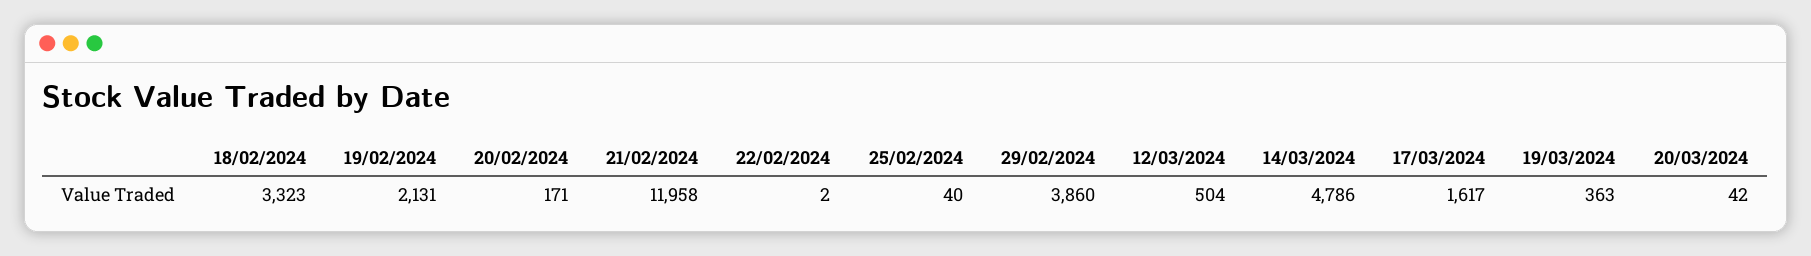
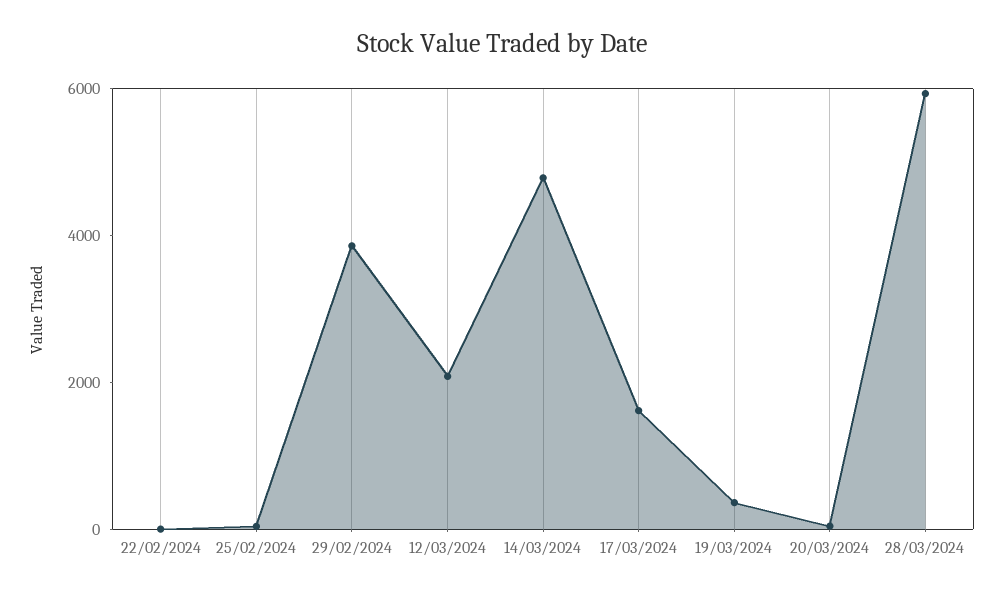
18/02/2024: 3323 -> none
19/02/2024: 2131 -> none
20/02/2024: 171 -> none
21/02/2024: 11958 -> none
12/03/2024: 504 -> 2000
28/03/2024: none -> 6000

